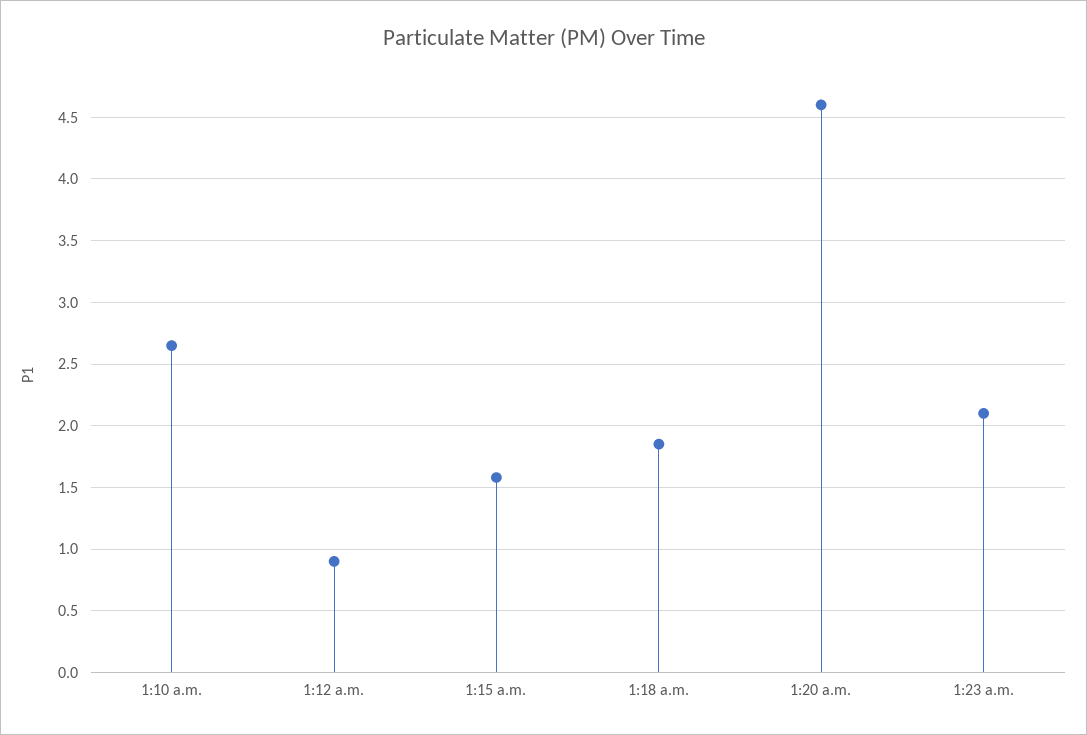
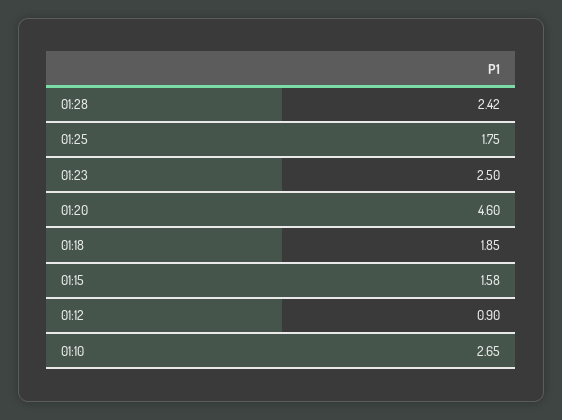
1:23 a.m.: 2.1 -> 2.5
01:28: none -> 2.42
01:25: none -> 1.75

